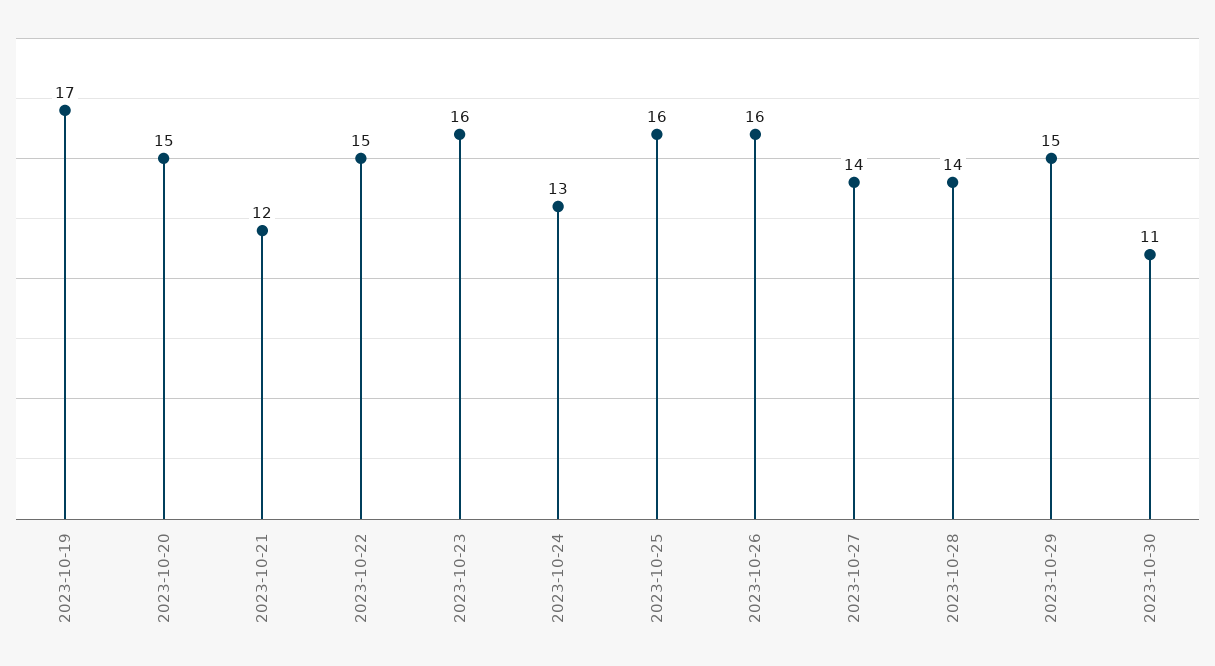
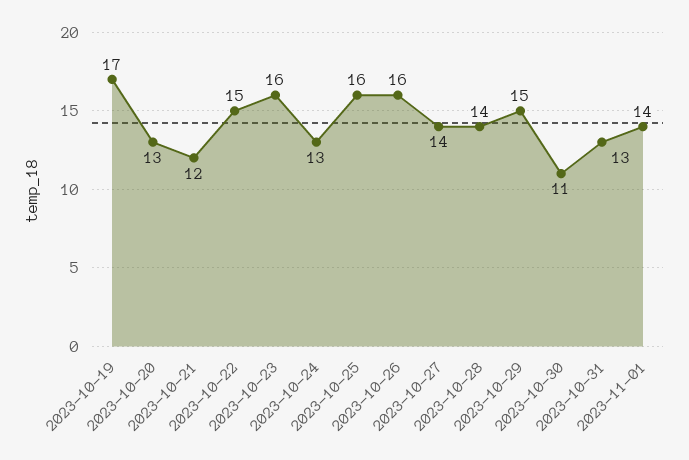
2023-10-20: 15 -> 13
2023-10-31: none -> 13
2023-11-01: none -> 14

